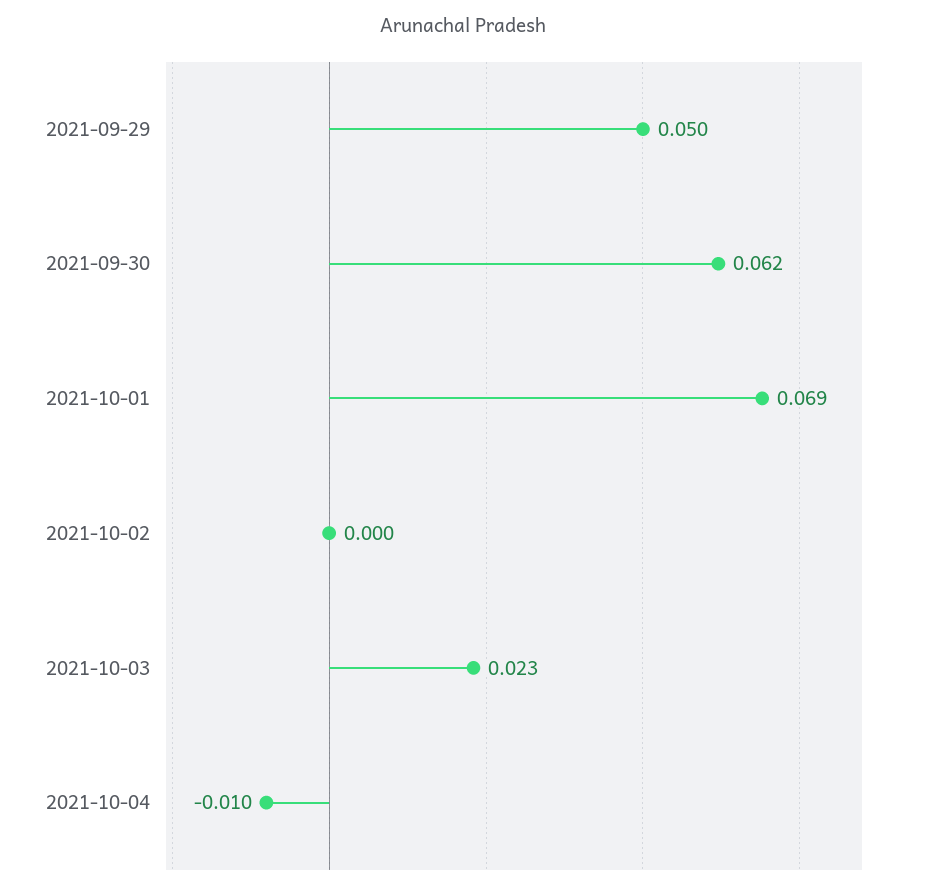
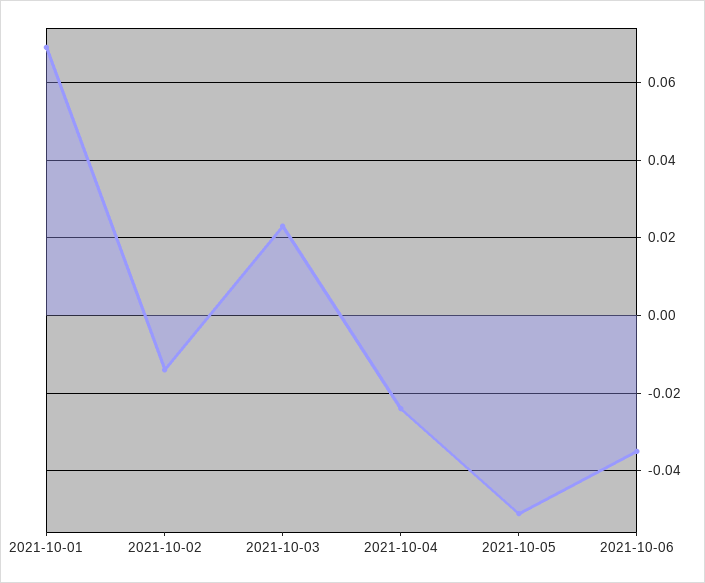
2021-09-29: 0.05 -> none
2021-09-30: 0.062 -> none
2021-10-02: 0 -> -0.015
2021-10-04: -0.01 -> -0.025
2021-10-05: none -> -0.05
2021-10-06: none -> -0.035

